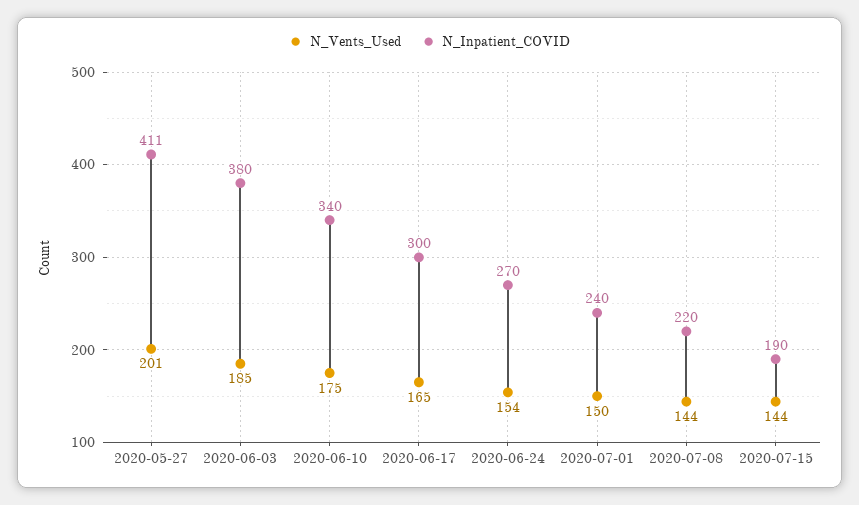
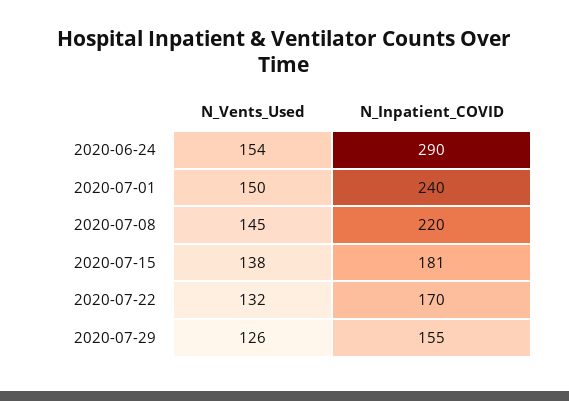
N_Vents_Used, 2020-05-27: 201 -> none
N_Inpatient_COVID, 2020-05-27: 411 -> none
N_Vents_Used, 2020-06-03: 185 -> none
N_Inpatient_COVID, 2020-06-03: 380 -> none
N_Vents_Used, 2020-06-10: 175 -> none
N_Inpatient_COVID, 2020-06-10: 340 -> none
N_Vents_Used, 2020-06-17: 165 -> none
N_Inpatient_COVID, 2020-06-17: 300 -> none
N_Inpatient_COVID, 2020-06-24: 270 -> 290
N_Vents_Used, 2020-07-08: 144 -> 145
N_Vents_Used, 2020-07-15: 144 -> 138
N_Inpatient_COVID, 2020-07-15: 190 -> 181
N_Vents_Used, 2020-07-22: none -> 132
N_Inpatient_COVID, 2020-07-22: none -> 170
N_Vents_Used, 2020-07-29: none -> 126
N_Inpatient_COVID, 2020-07-29: none -> 155

